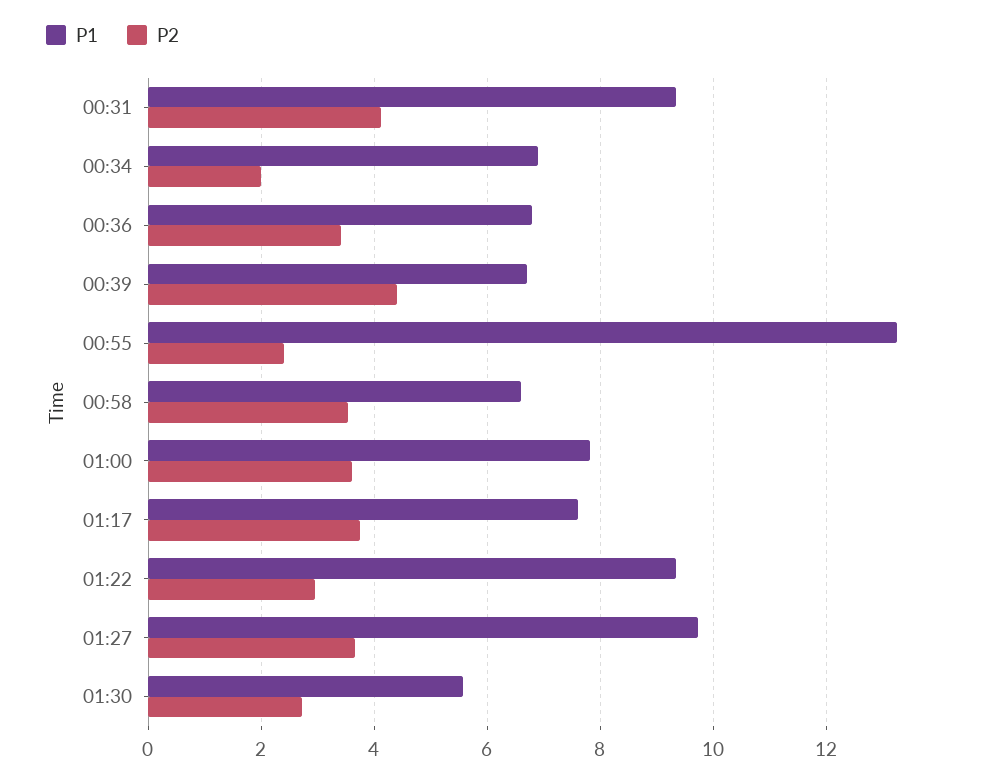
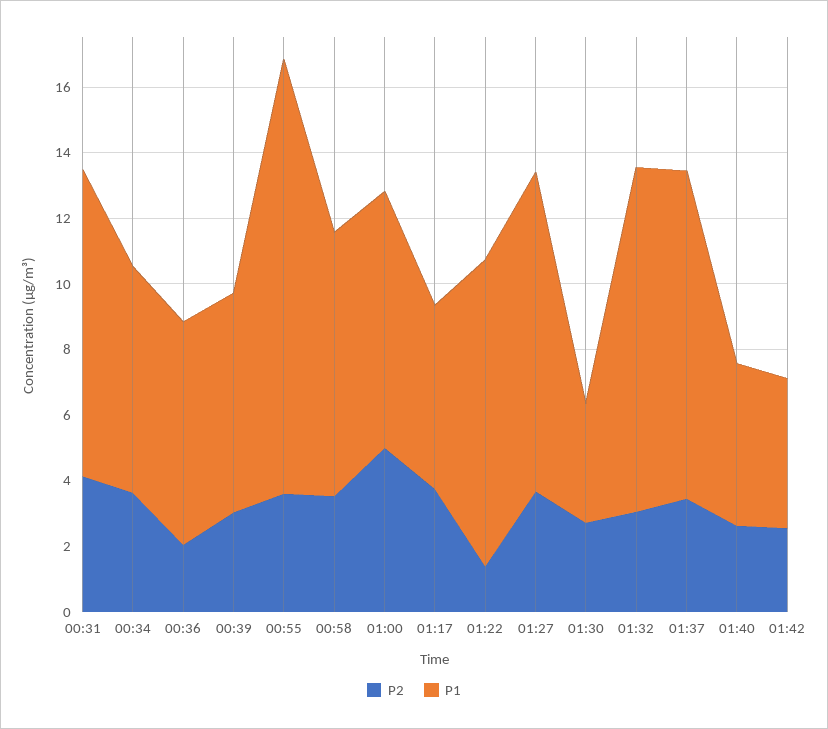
P2, 00:34: 2 -> 3.5
P2, 00:36: 3.4 -> 2
P2, 00:39: 4.4 -> 3
P2, 00:55: 2.4 -> 3.5
P1, 00:58: 6.6 -> 8
P2, 01:00: 3.6 -> 5
P1, 01:17: 7.6 -> 5.5
P2, 01:22: 3 -> 1.5
P1, 01:30: 5.6 -> 3.5
P2, 01:32: none -> 3
P1, 01:32: none -> 10.5
P2, 01:37: none -> 3.5
P1, 01:37: none -> 10
P2, 01:40: none -> 2.5
P1, 01:40: none -> 5
P2, 01:42: none -> 2.5
P1, 01:42: none -> 4.5

